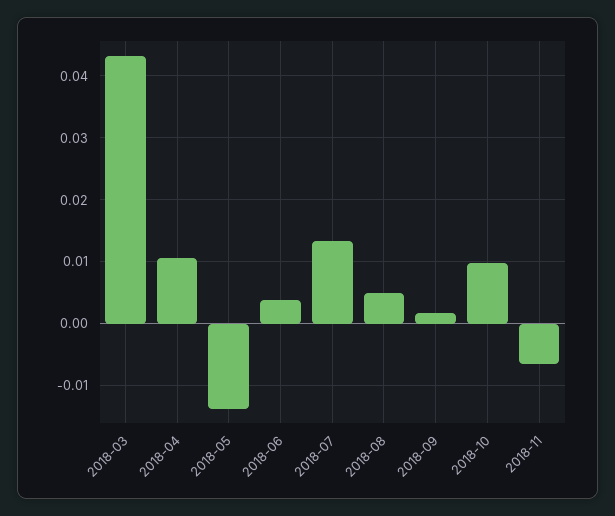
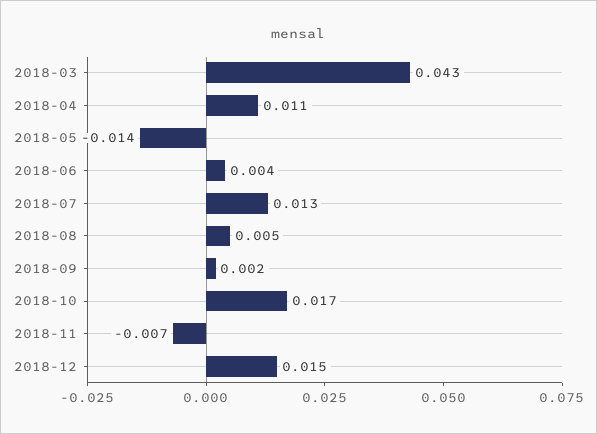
2018-10: 0.01 -> 0.017
2018-12: none -> 0.015

